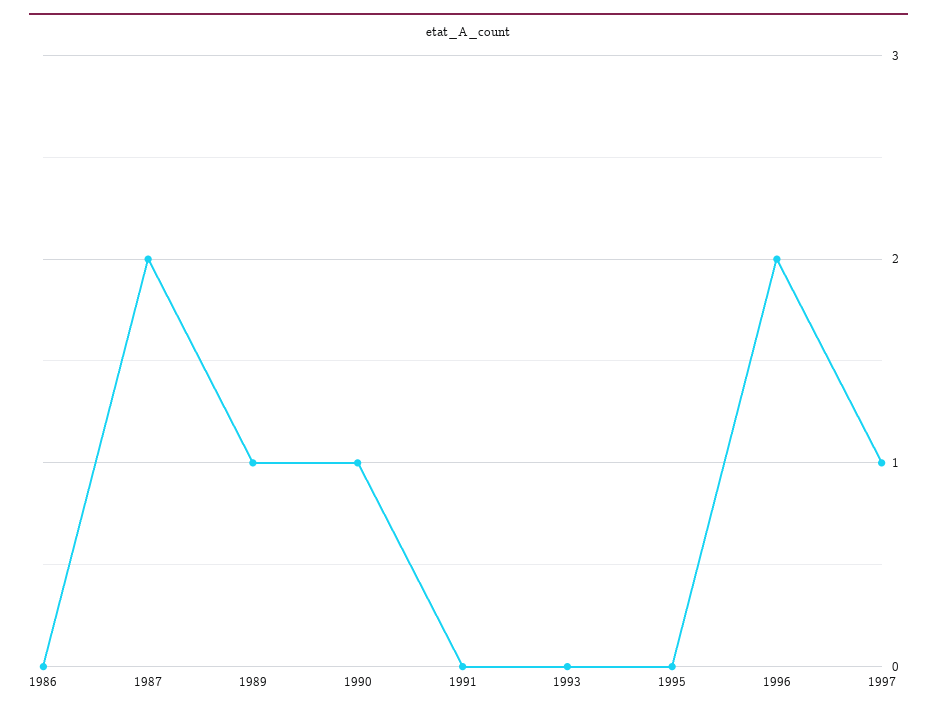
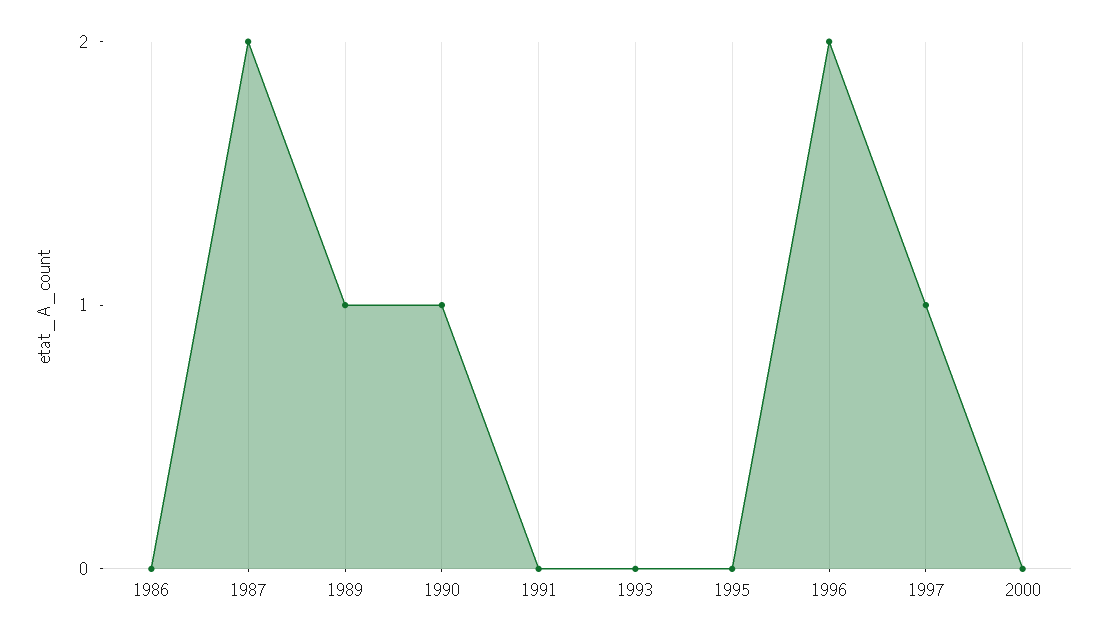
2000: none -> 0

